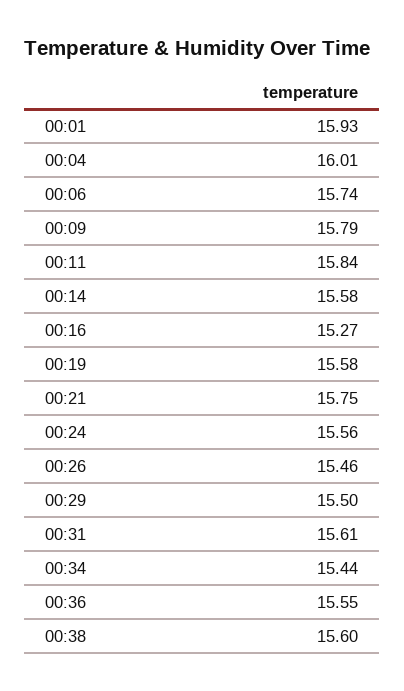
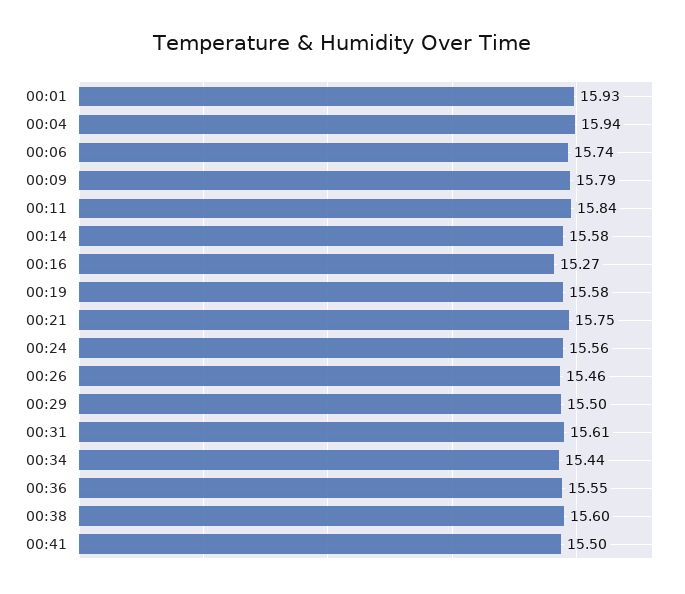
00:04: 16.01 -> 15.94
00:41: none -> 15.5

